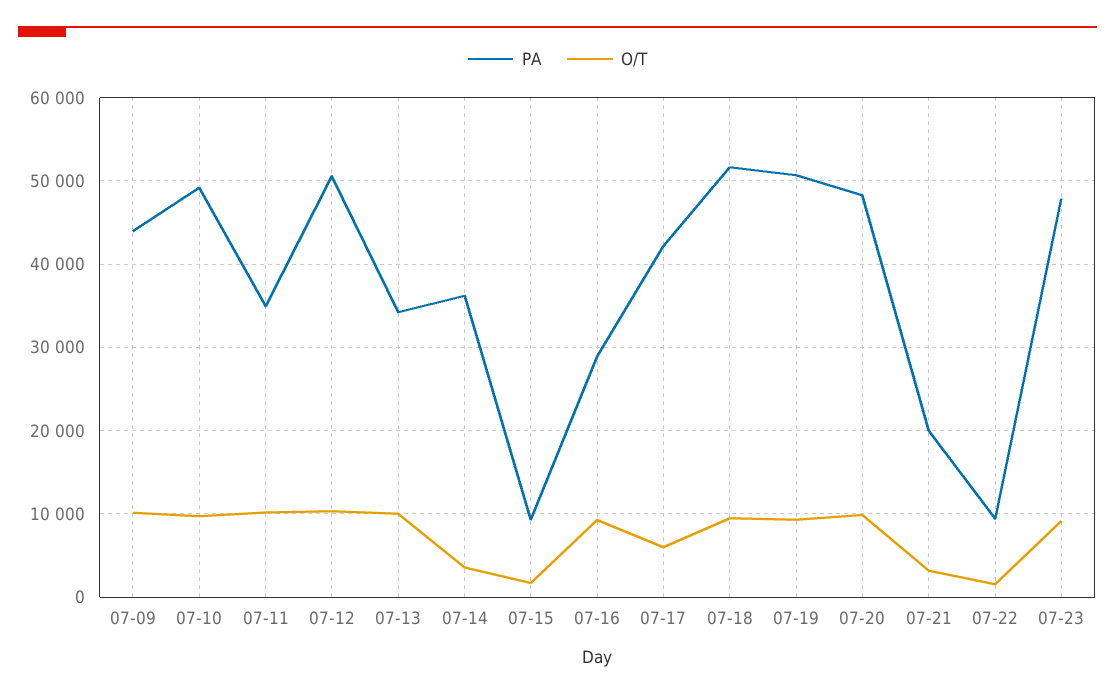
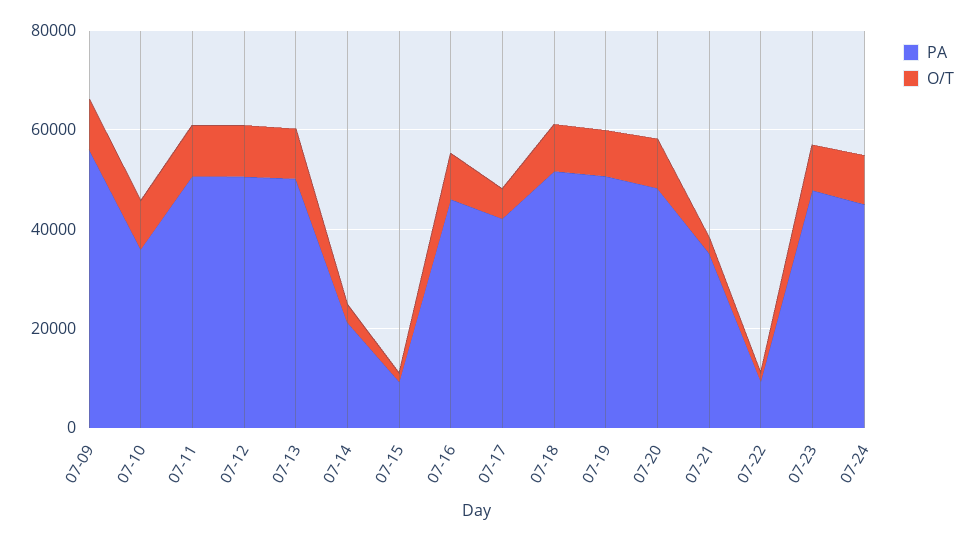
PA, 07-09: 44000 -> 55000
PA, 07-10: 49000 -> 35000
PA, 07-11: 35000 -> 50000
PA, 07-13: 34000 -> 50000
PA, 07-14: 36000 -> 20000
PA, 07-16: 29000 -> 45000
PA, 07-21: 20000 -> 35000
PA, 07-24: none -> 45000
O/T, 07-24: none -> 10000

